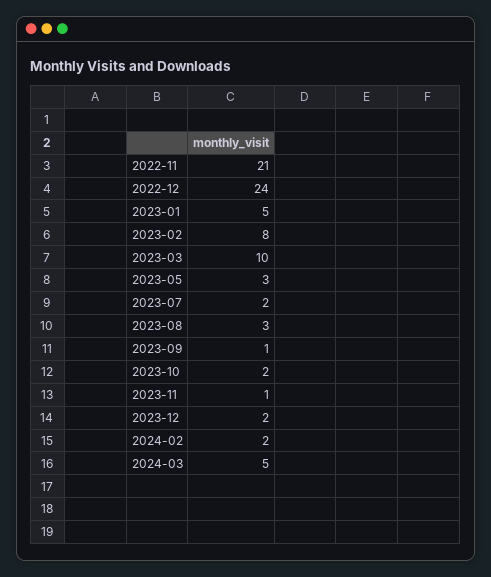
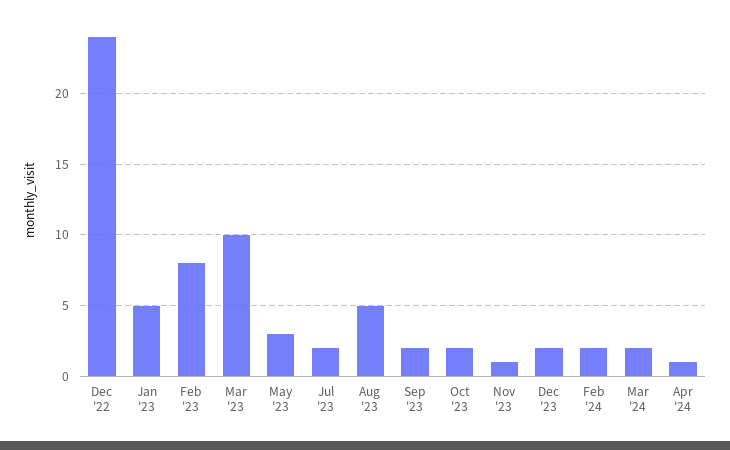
2022-11: 21 -> none
2023-08: 3 -> 5
2023-09: 1 -> 2
2024-03: 5 -> 2
Apr '24: none -> 1

